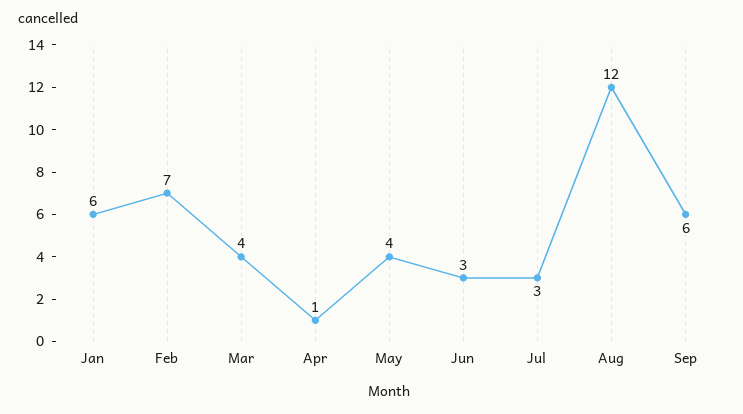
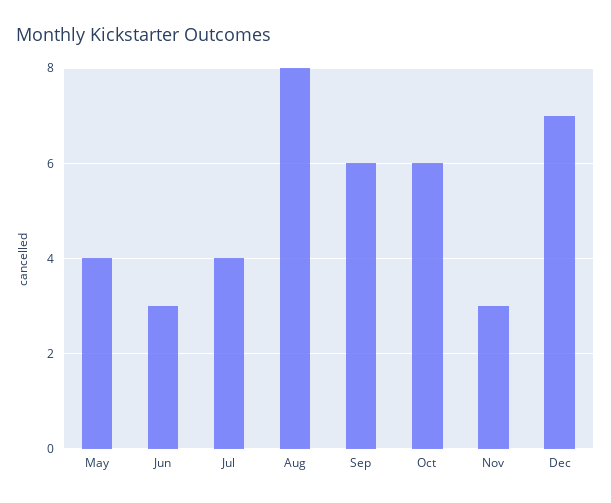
Jan: 6 -> none
Feb: 7 -> none
Mar: 4 -> none
Apr: 1 -> none
Jul: 3 -> 4
Aug: 12 -> 8
Oct: none -> 6
Nov: none -> 3
Dec: none -> 7

